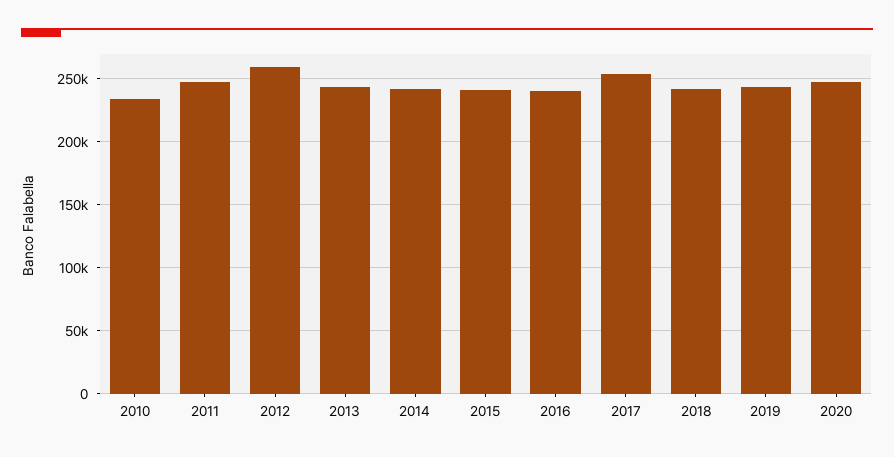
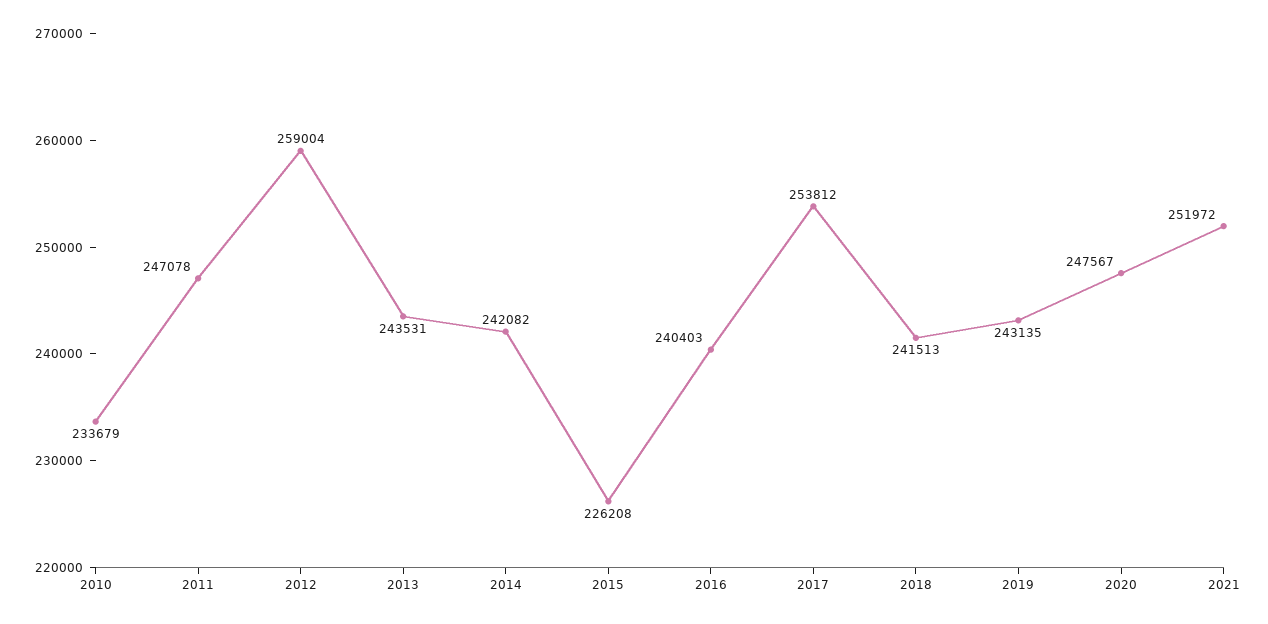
2015: 240000 -> 226208
2021: none -> 251972

